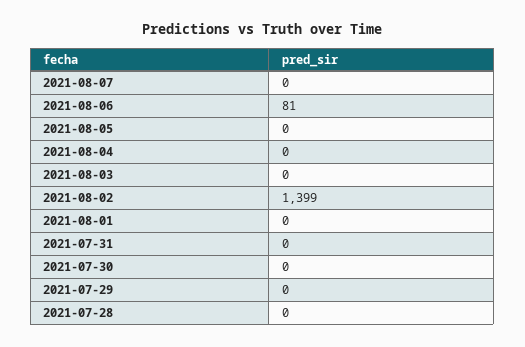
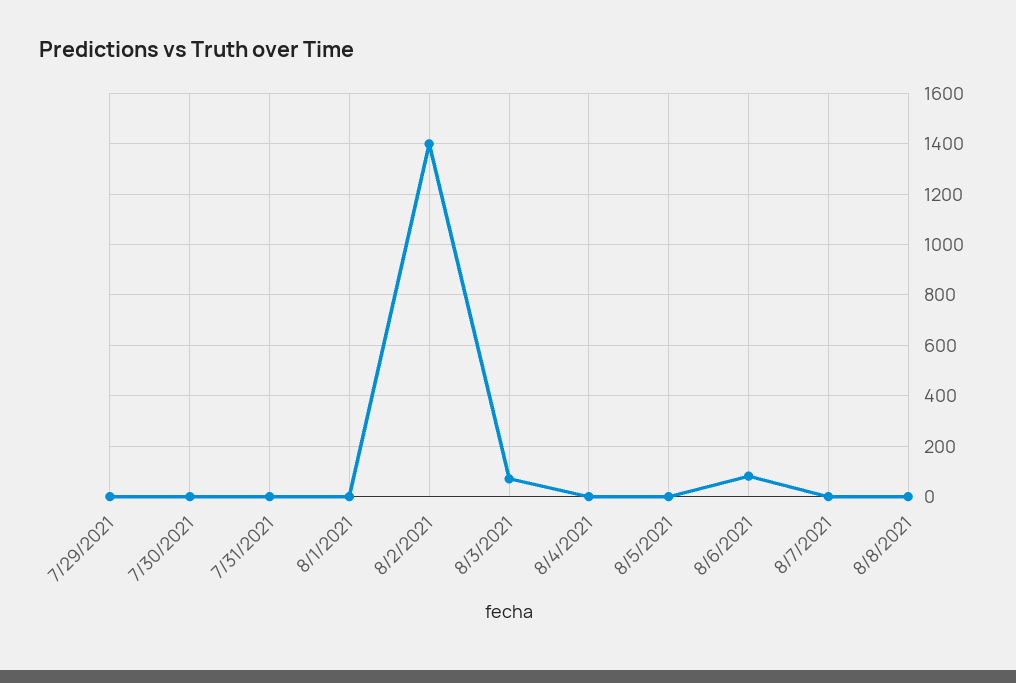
2021-08-03: 0 -> 75
2021-07-28: 0 -> none
8/8/2021: none -> 0

